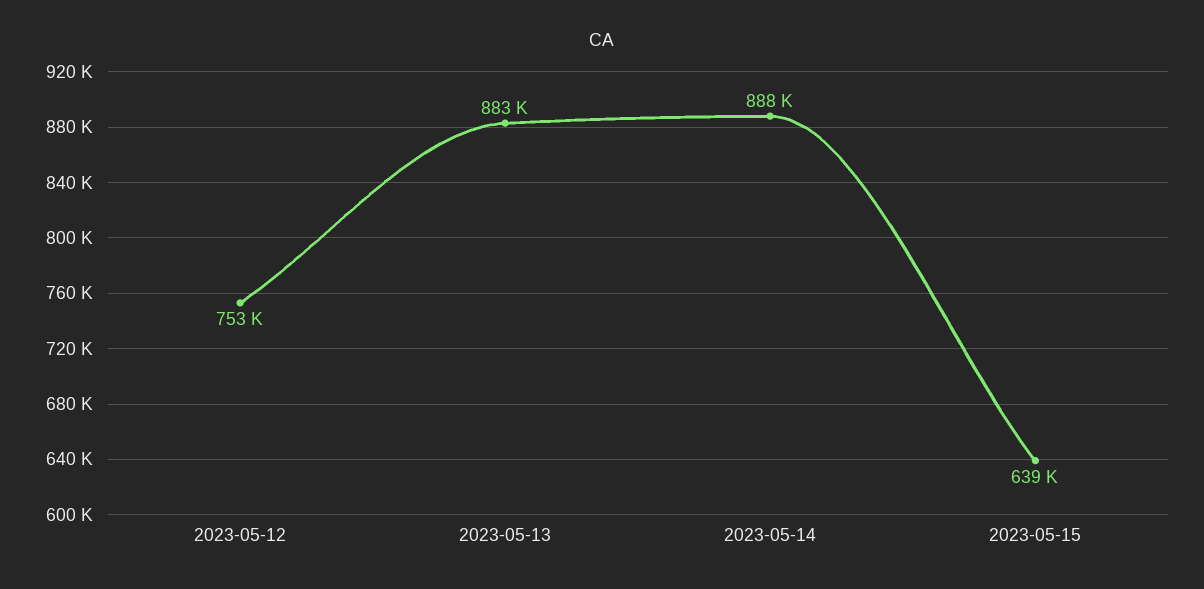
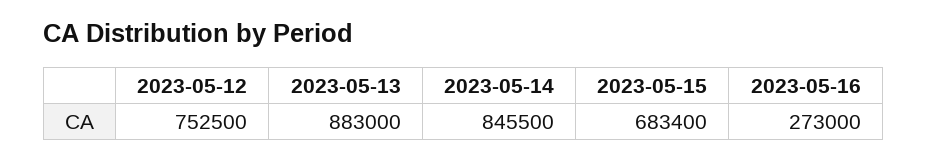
2023-05-14: 888000 -> 845500
2023-05-15: 639000 -> 683400
2023-05-16: none -> 273000

